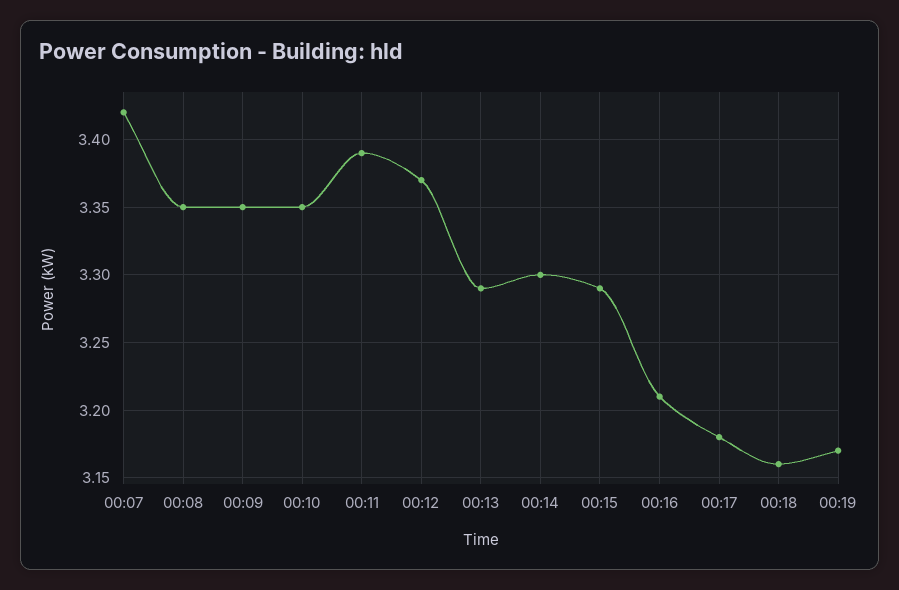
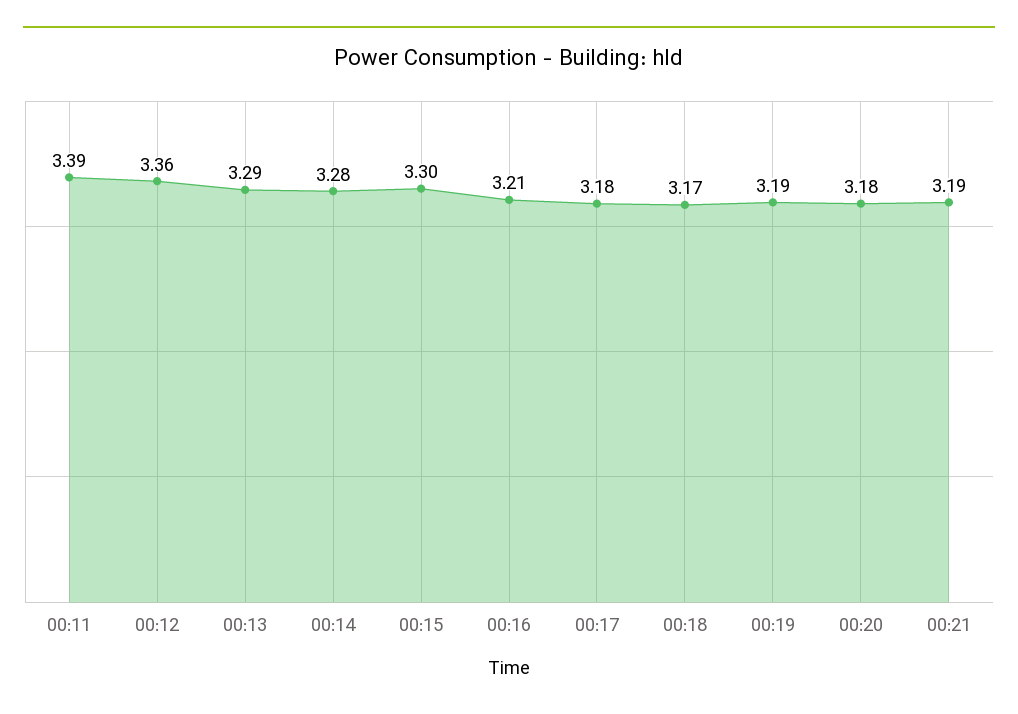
00:07: 3.42 -> none
00:08: 3.35 -> none
00:09: 3.35 -> none
00:10: 3.35 -> none
00:12: 3.37 -> 3.36
00:14: 3.3 -> 3.28
00:15: 3.29 -> 3.3
00:18: 3.16 -> 3.17
00:19: 3.17 -> 3.19
00:20: none -> 3.18
00:21: none -> 3.19

